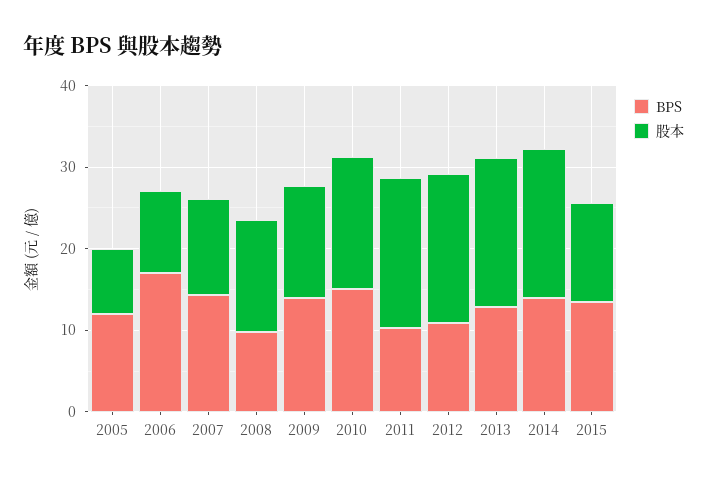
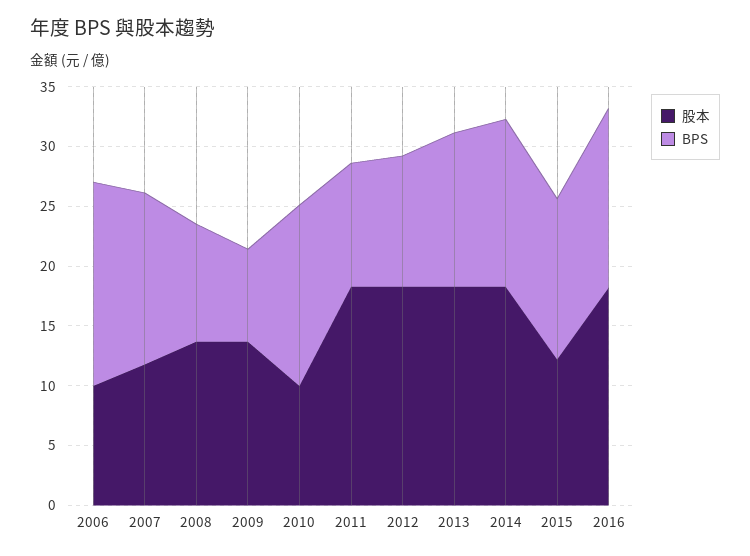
BPS, 2005: 12 -> none
股本, 2005: 8 -> none
BPS, 2009: 14 -> 8
股本, 2010: 16 -> 10
股本, 2016: none -> 18
BPS, 2016: none -> 15

